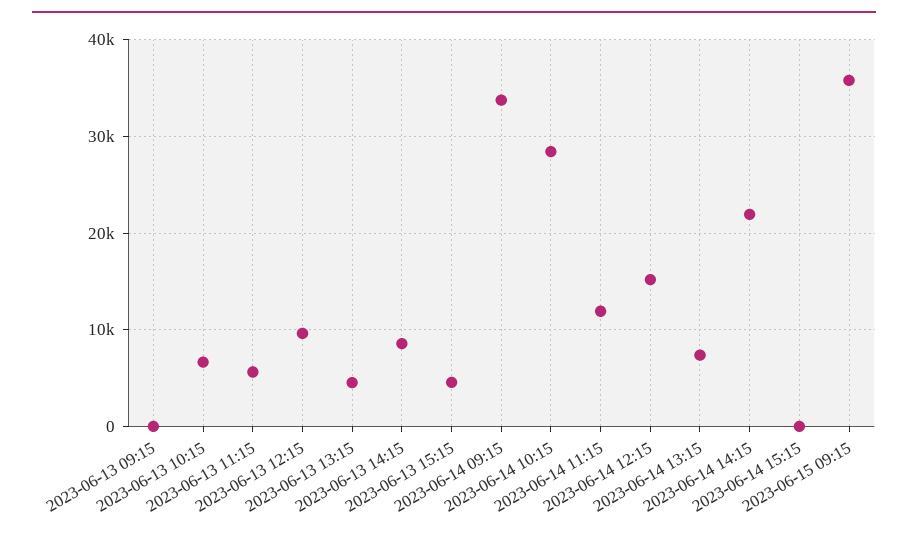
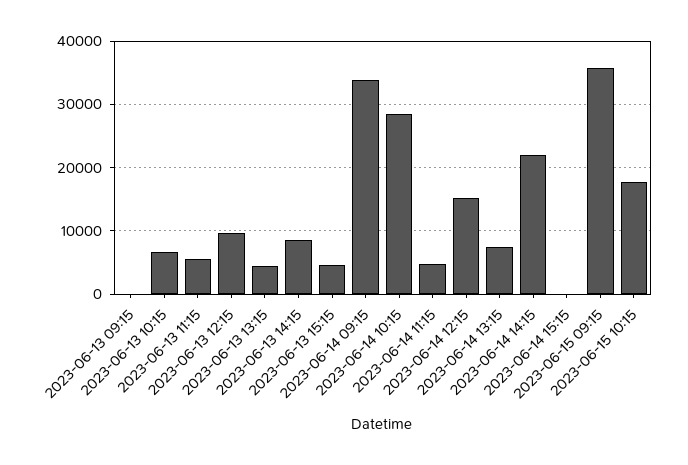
2023-06-14 11:15: 12000 -> 5000
2023-06-15 10:15: none -> 18000

